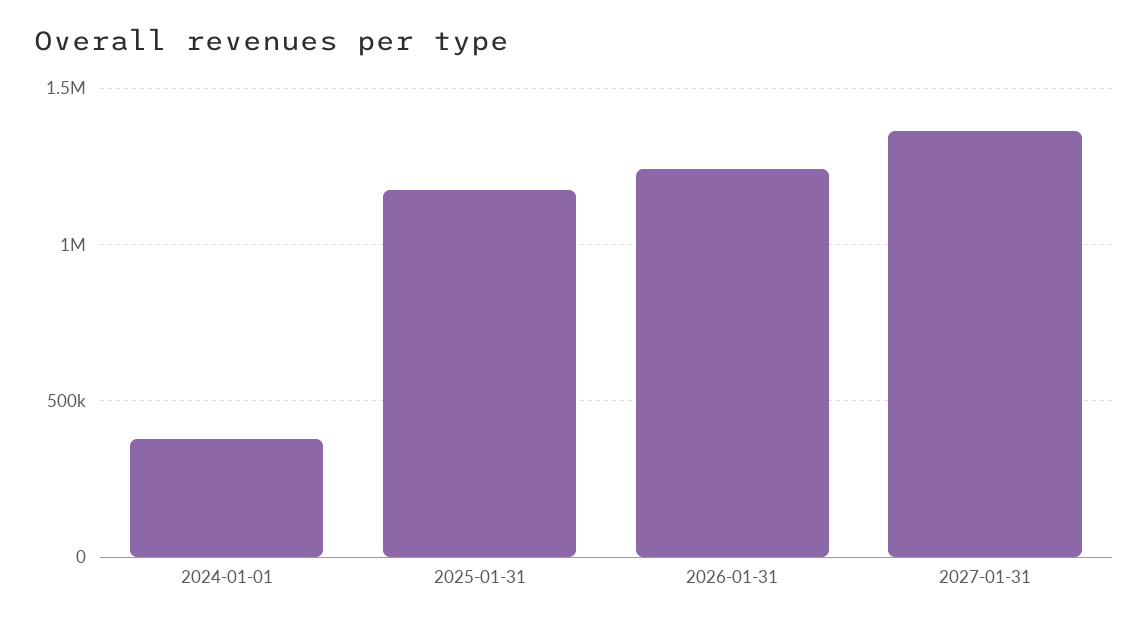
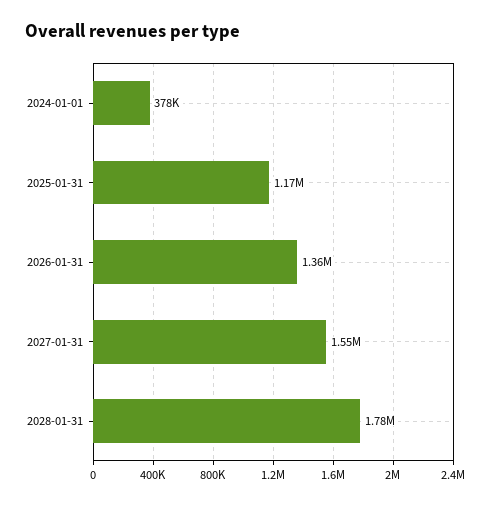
2026-01-31: 1250000 -> 1360000
2027-01-31: 1350000 -> 1550000
2028-01-31: none -> 1780000

